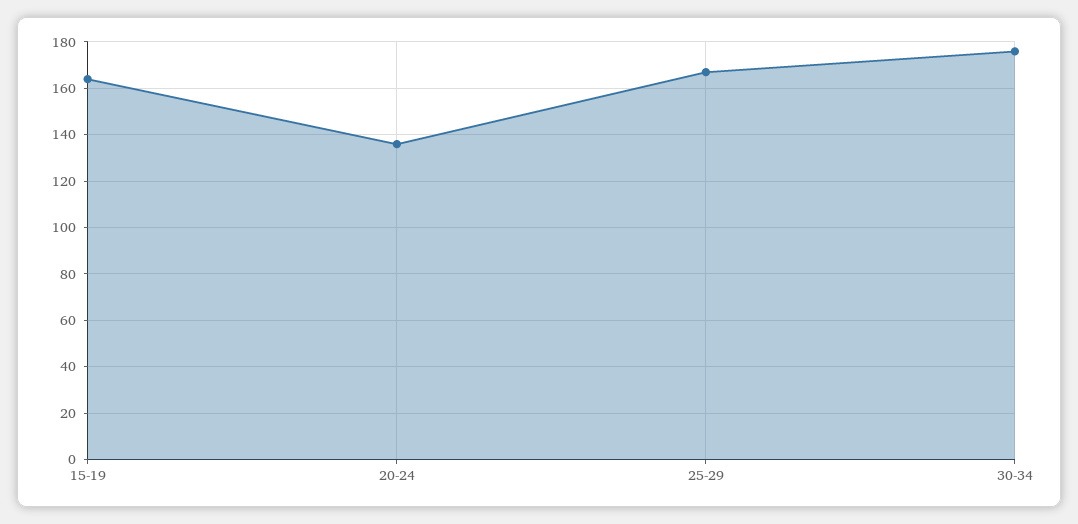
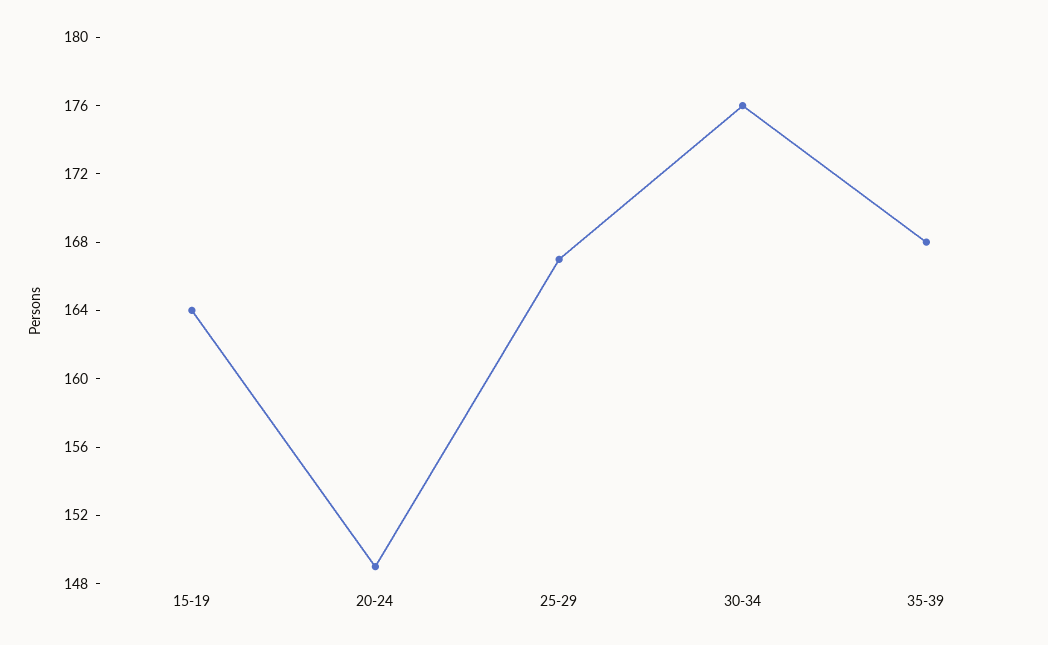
20-24: 135 -> 149
35-39: none -> 168

